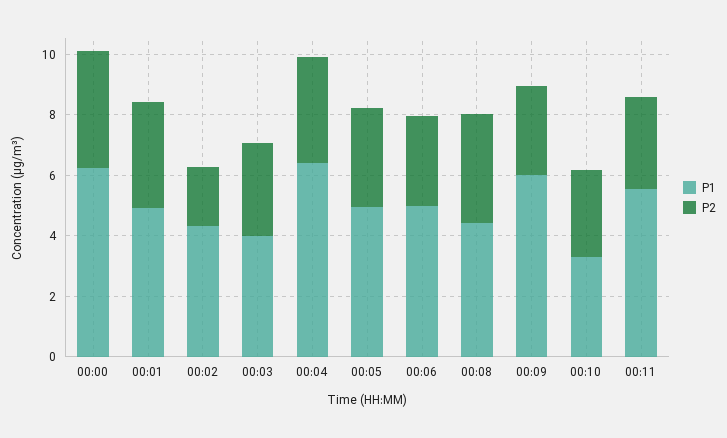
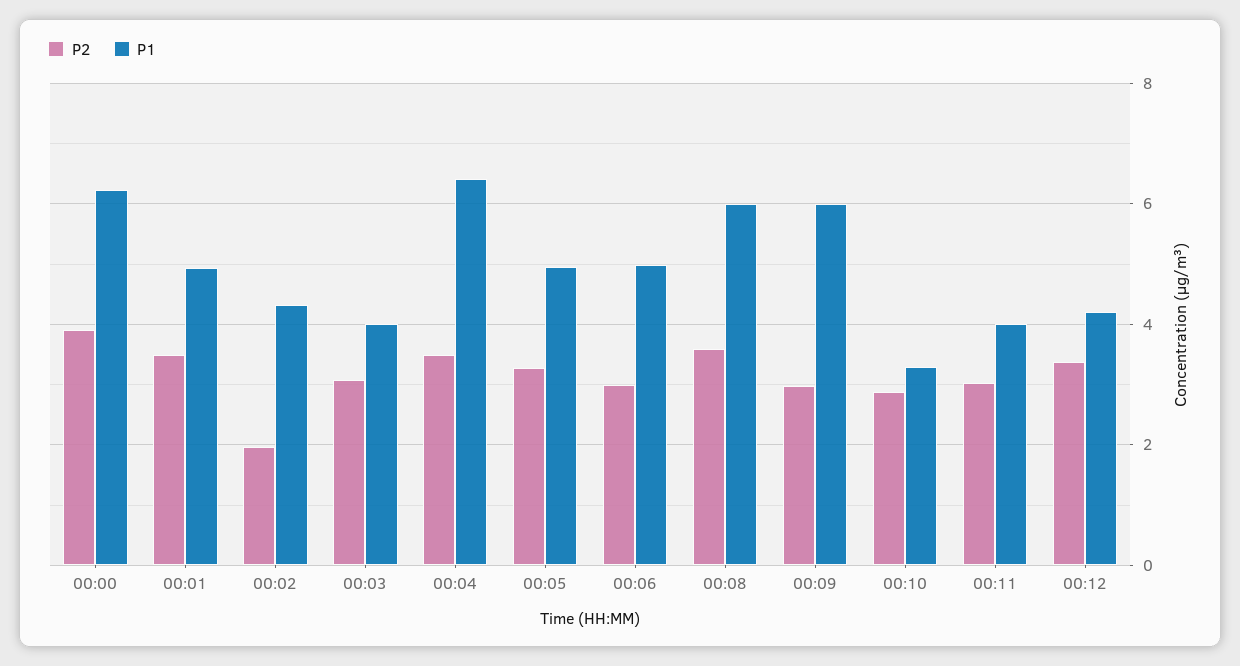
P1, 00:08: 4.5 -> 6
P1, 00:11: 5.5 -> 4
P2, 00:12: none -> 3.4
P1, 00:12: none -> 4.2

